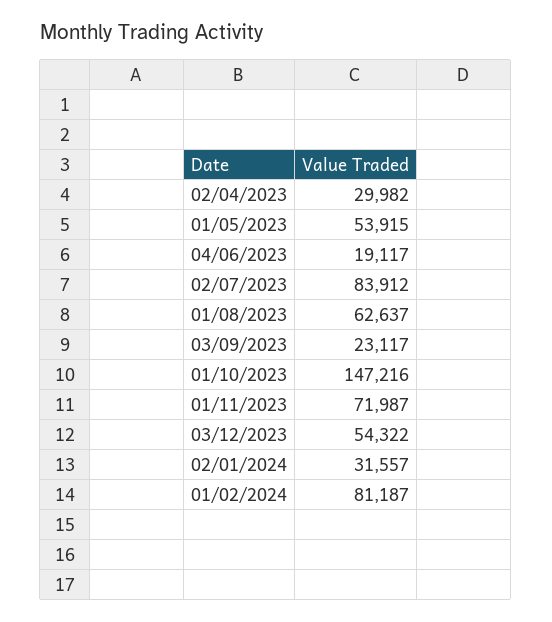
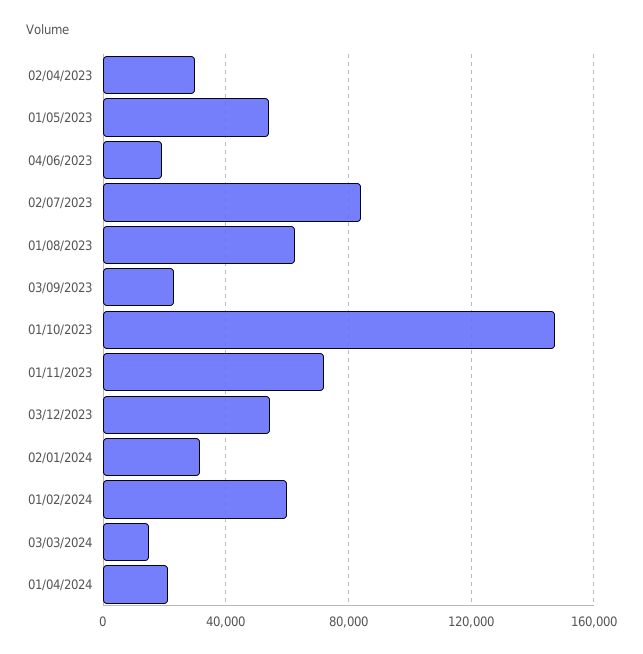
01/02/2024: 81187 -> 60000
03/03/2024: none -> 15000
01/04/2024: none -> 20000

